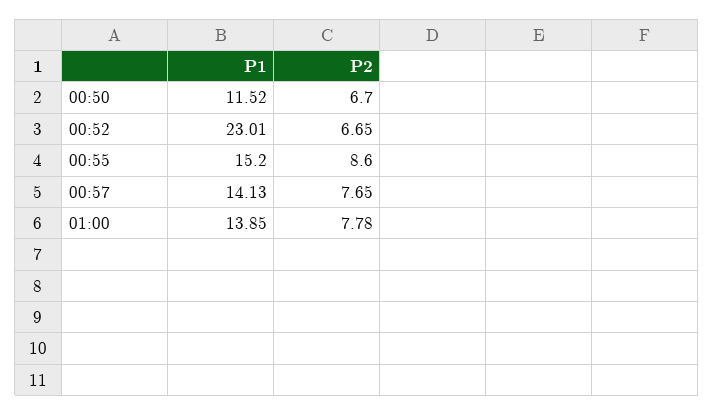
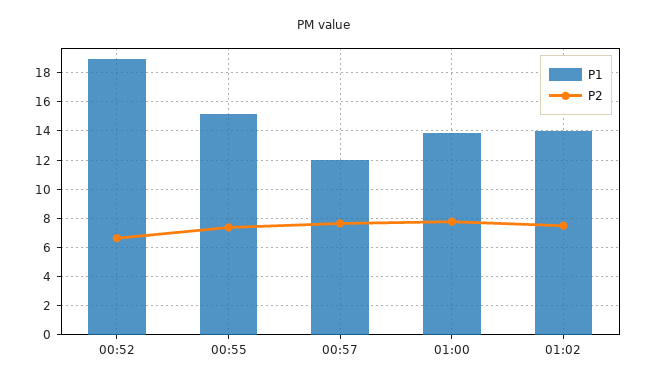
P1, 00:50: 11.52 -> none
P2, 00:50: 6.7 -> none
P1, 00:52: 23.01 -> 19
P2, 00:55: 8.6 -> 7.5
P1, 00:57: 14.13 -> 12
P1, 01:02: none -> 14
P2, 01:02: none -> 7.5

